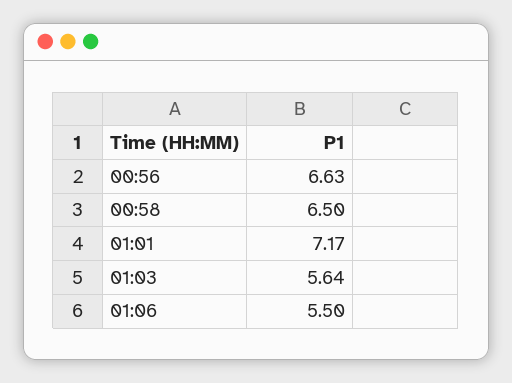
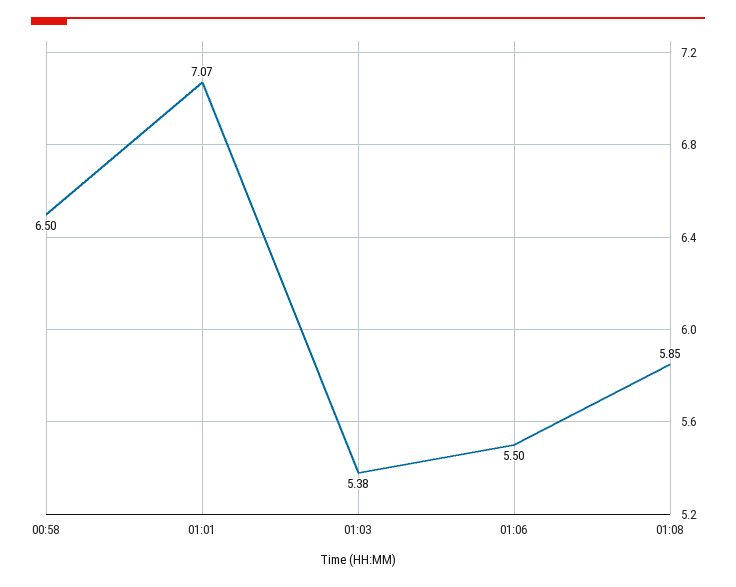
00:56: 6.63 -> none
01:01: 7.17 -> 7.07
01:03: 5.64 -> 5.38
01:08: none -> 5.85

